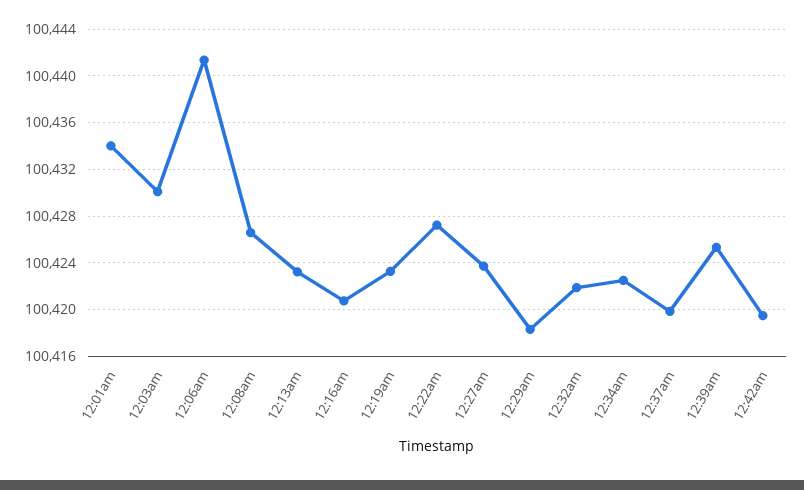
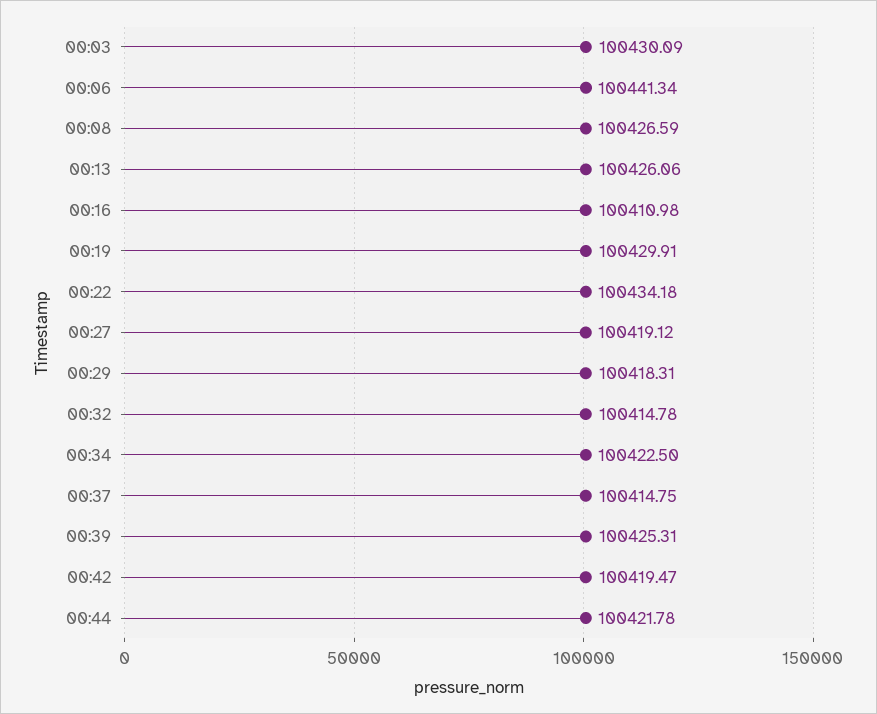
12:01am: 100434 -> none
12:13am: 100423 -> 100426.06
12:16am: 100421 -> 100410.98
12:19am: 100423 -> 100429.91
12:22am: 100427 -> 100434.18
12:27am: 100424 -> 100419.12
12:32am: 100422 -> 100414.78
12:37am: 100420 -> 100414.75
00:44: none -> 100421.78

